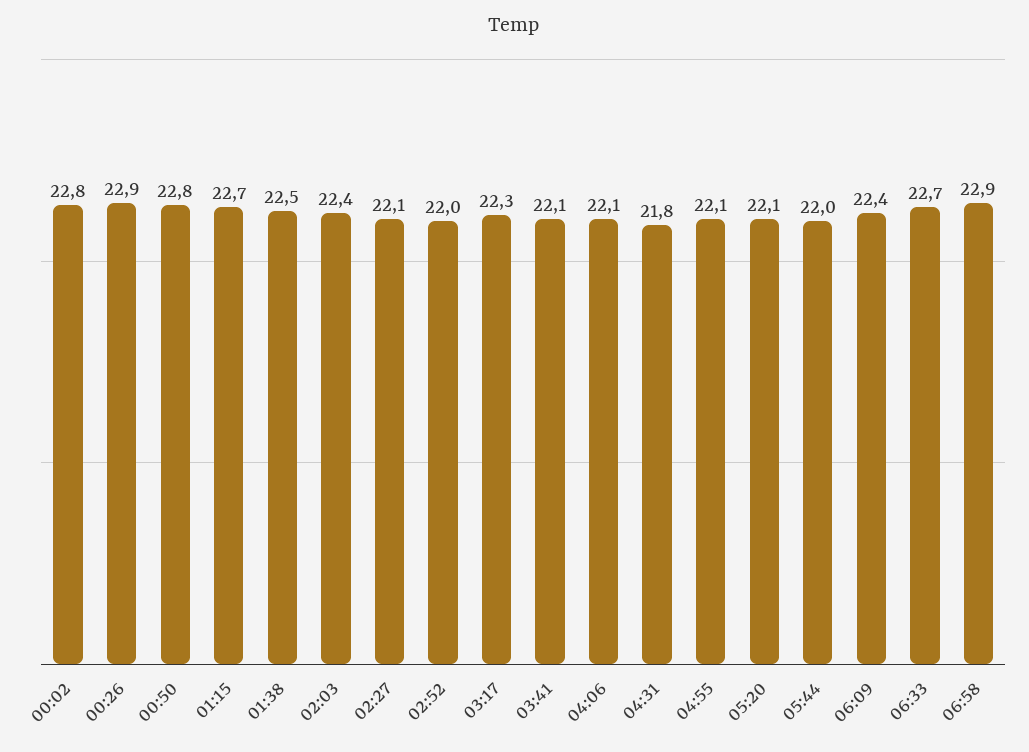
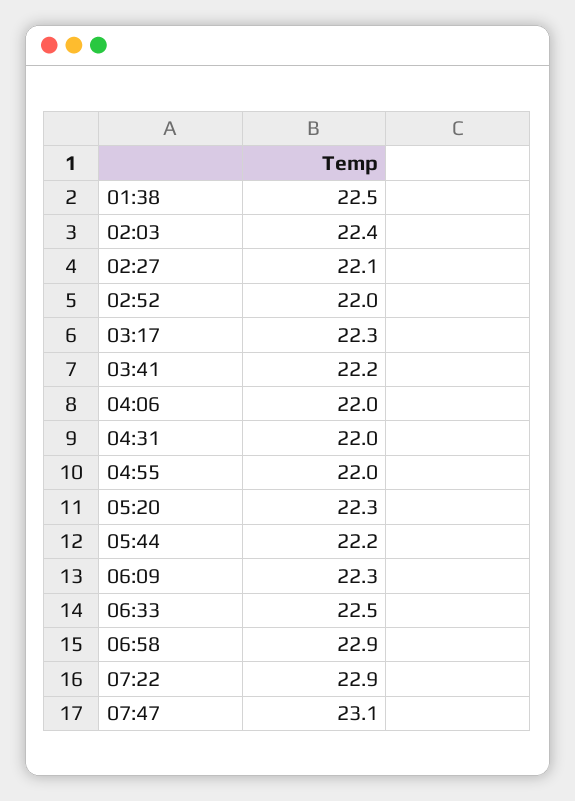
00:02: 22.8 -> none
00:26: 22.9 -> none
00:50: 22.8 -> none
01:15: 22.7 -> none
03:41: 22.1 -> 22.2
04:06: 22.1 -> 22
04:31: 21.8 -> 22
04:55: 22.1 -> 22
05:20: 22.1 -> 22.3
05:44: 22 -> 22.2
06:09: 22.4 -> 22.3
06:33: 22.7 -> 22.5
07:22: none -> 22.9
07:47: none -> 23.1

